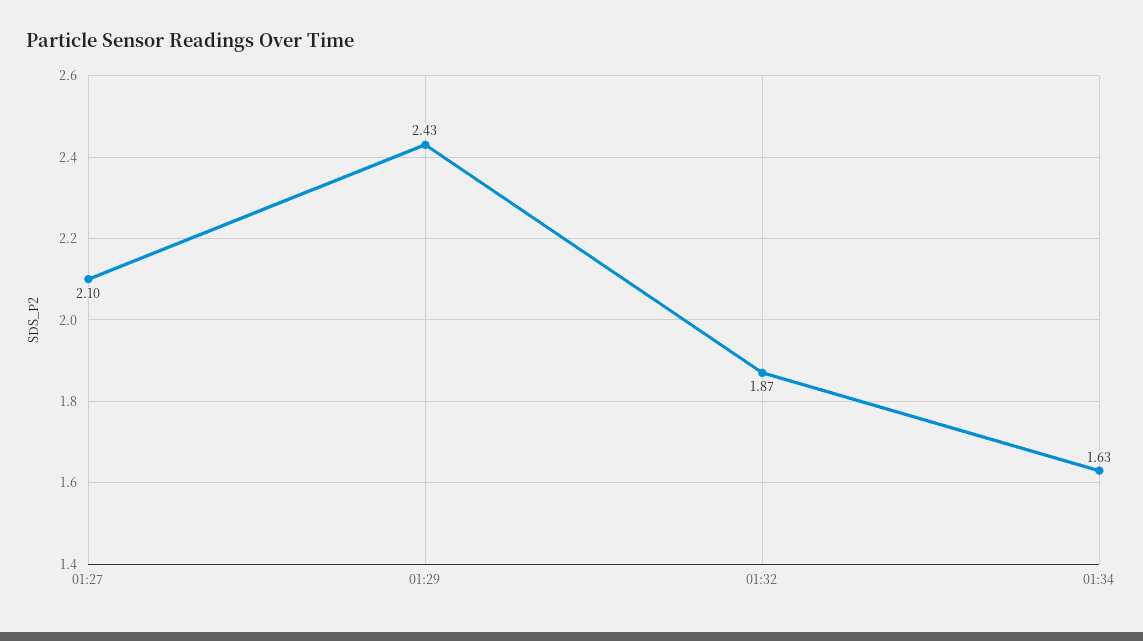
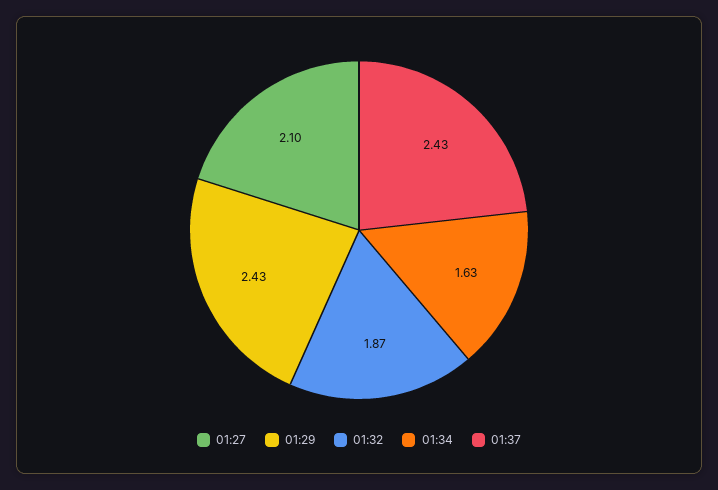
01:37: none -> 2.43

